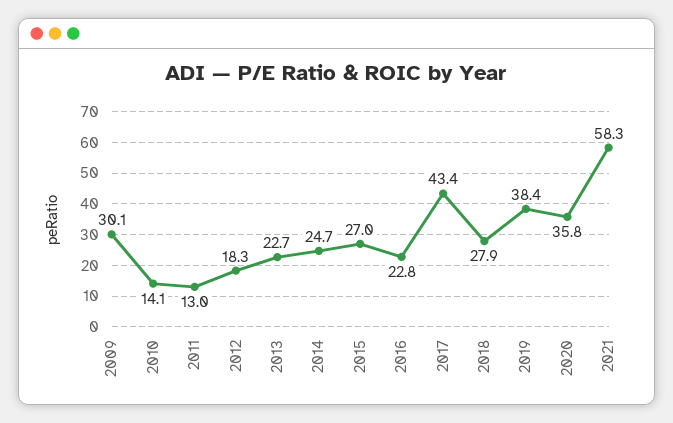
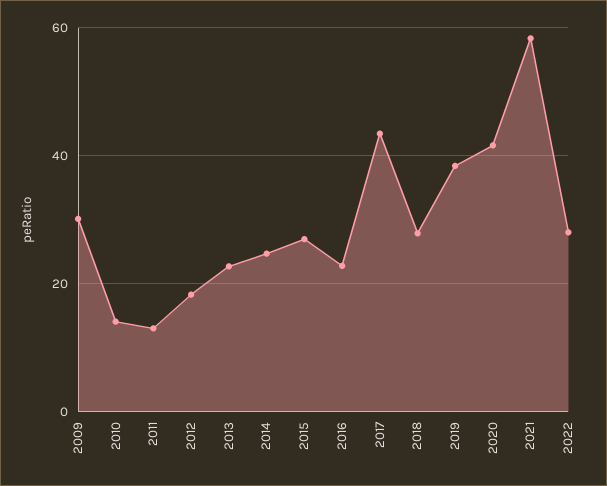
2020: 35.8 -> 42
2022: none -> 28

